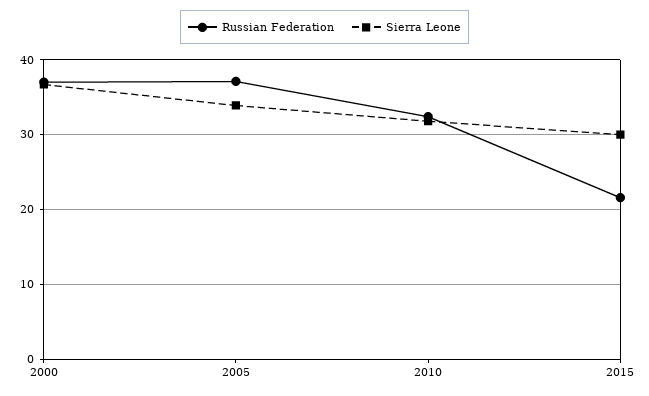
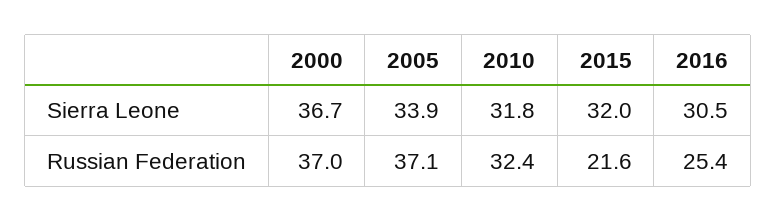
Sierra Leone, 2015: 30 -> 32
Sierra Leone, 2016: none -> 30.5
Russian Federation, 2016: none -> 25.4

